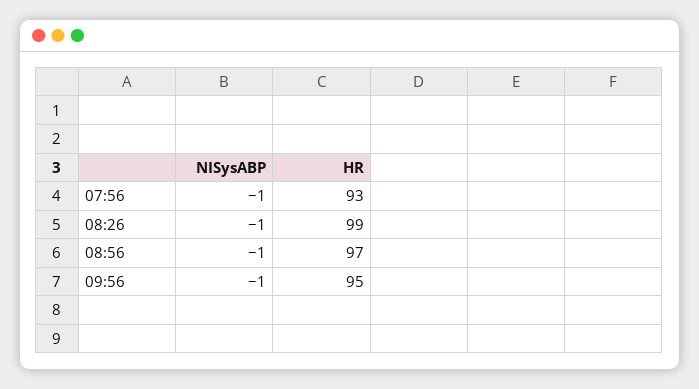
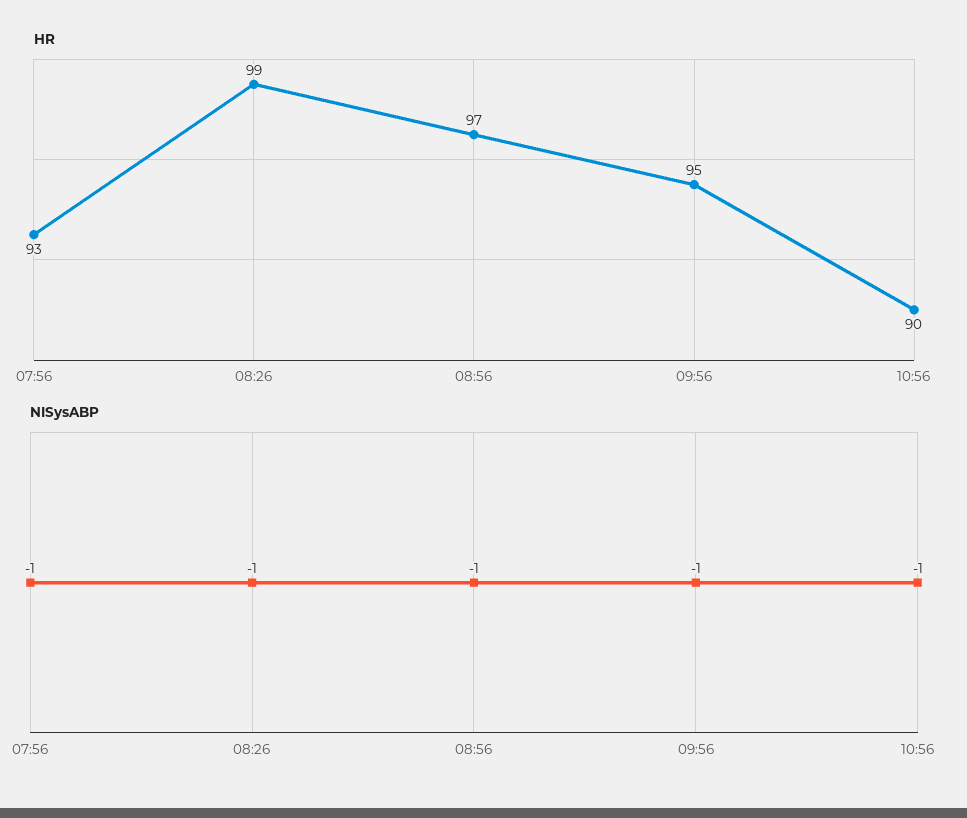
HR, 10:56: none -> 90
NISysABP, 10:56: none -> -1

